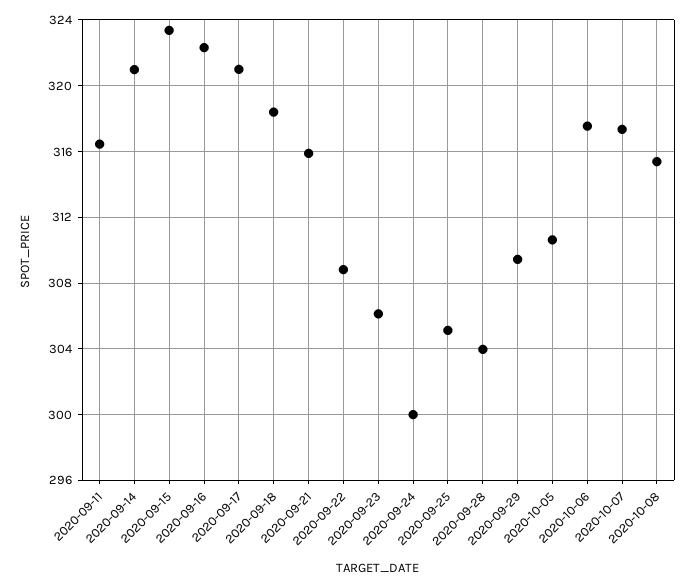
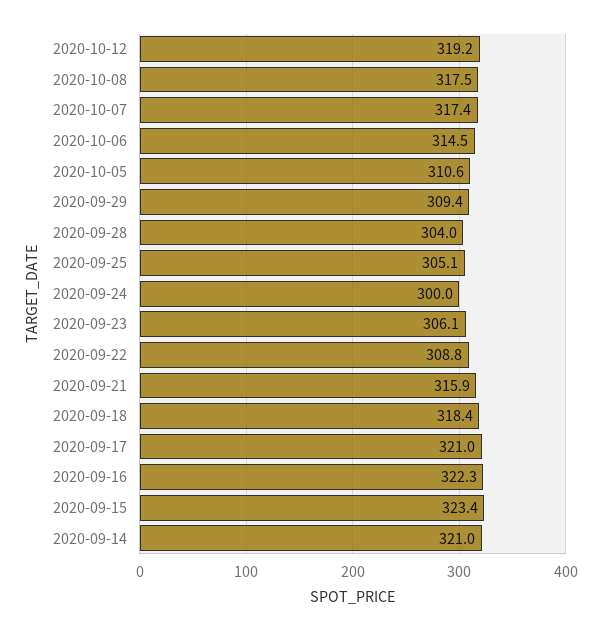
2020-09-11: 316.5 -> none
2020-10-06: 317.5 -> 314.5
2020-10-08: 315.5 -> 317.5
2020-10-12: none -> 319.2

